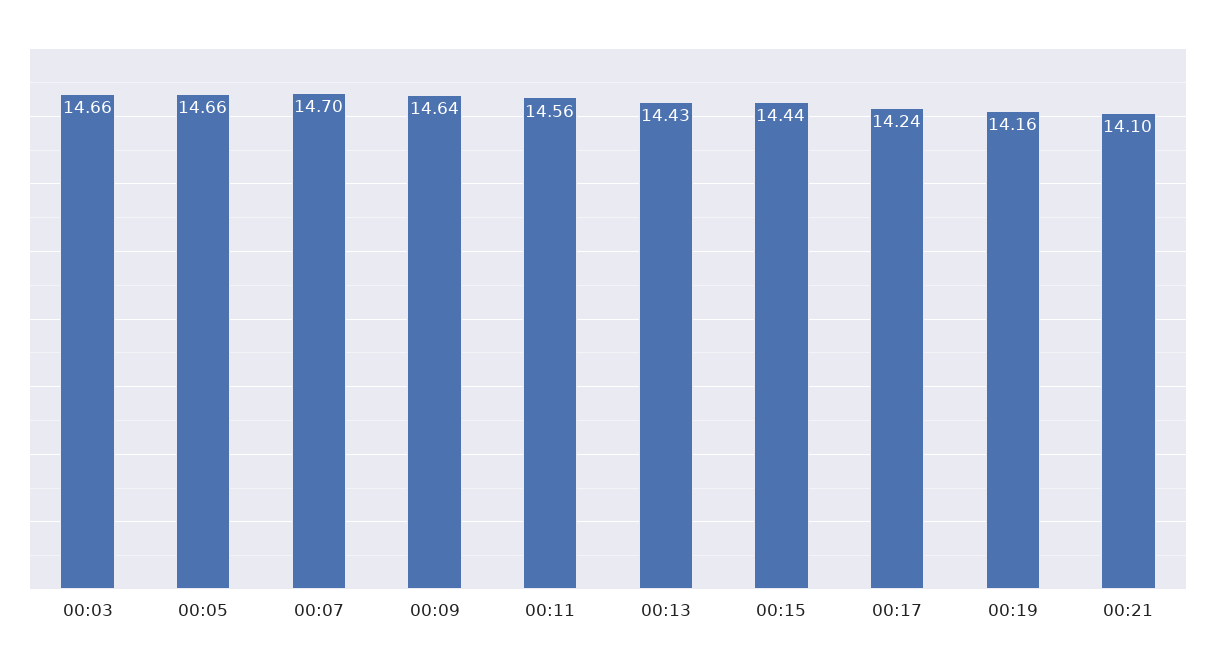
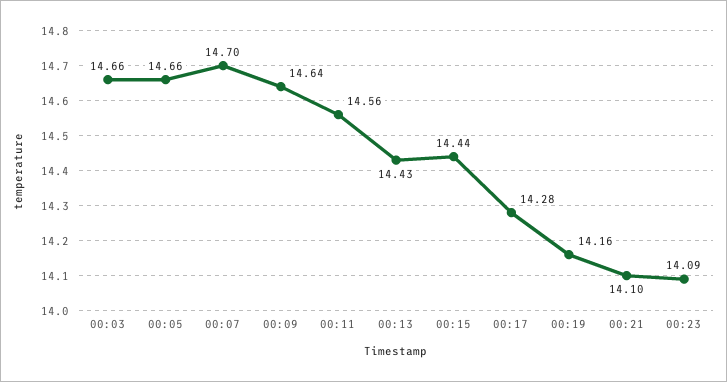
00:17: 14.24 -> 14.28
00:23: none -> 14.09

